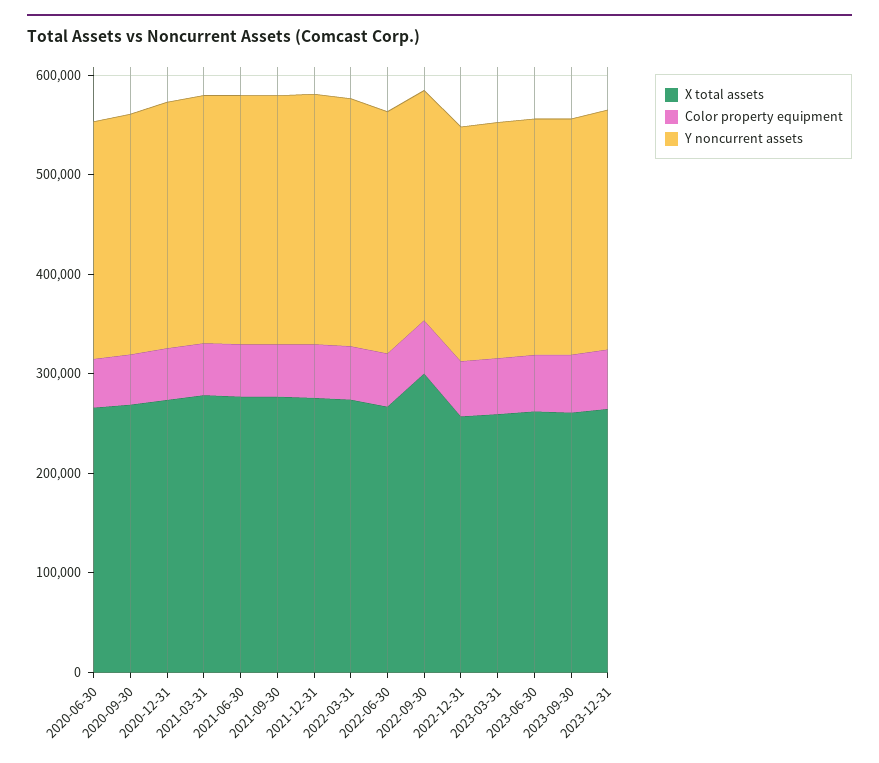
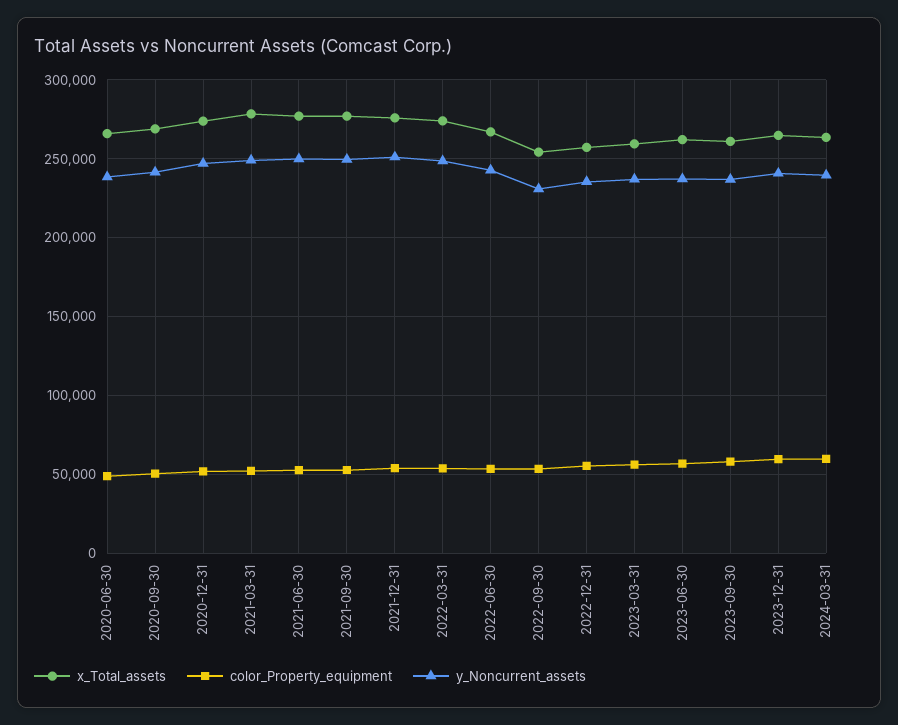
X total assets, 2022-09-30: 300000 -> 255000
X total assets, 2024-03-31: none -> 265000
Color property equipment, 2024-03-31: none -> 60000
Y noncurrent assets, 2024-03-31: none -> 240000

